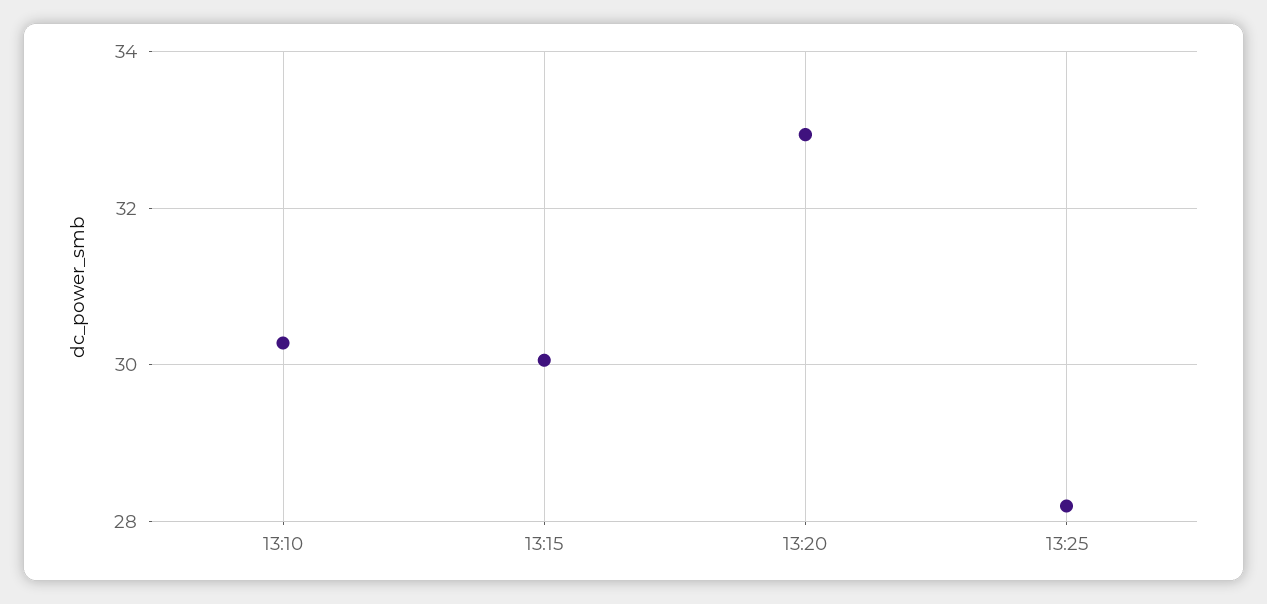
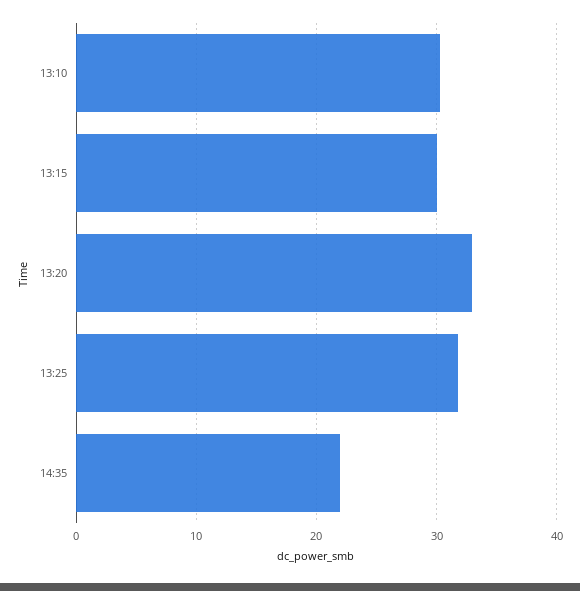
13:25: 28.2 -> 32
14:35: none -> 22

